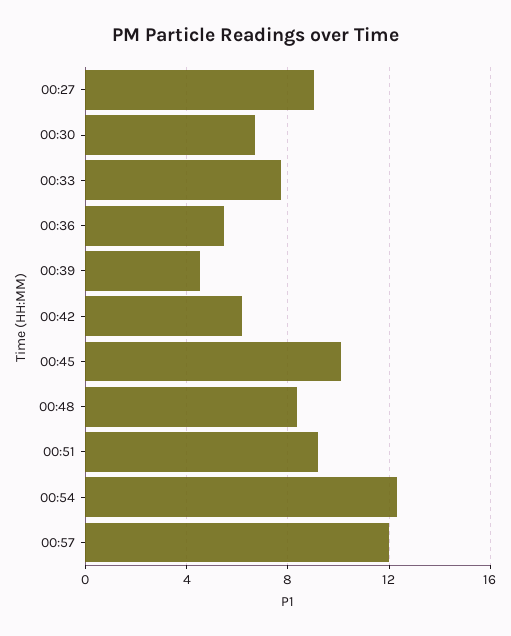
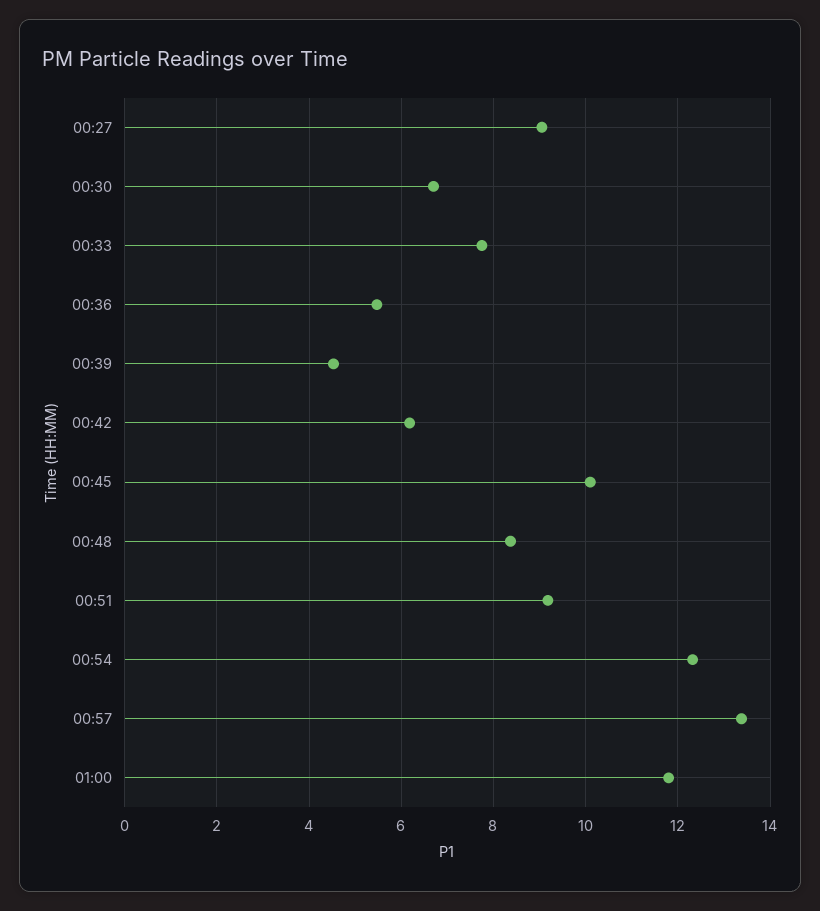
00:57: 12 -> 13.4
01:00: none -> 11.8

